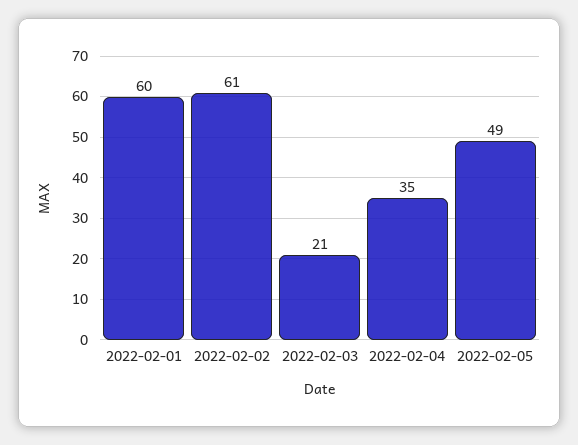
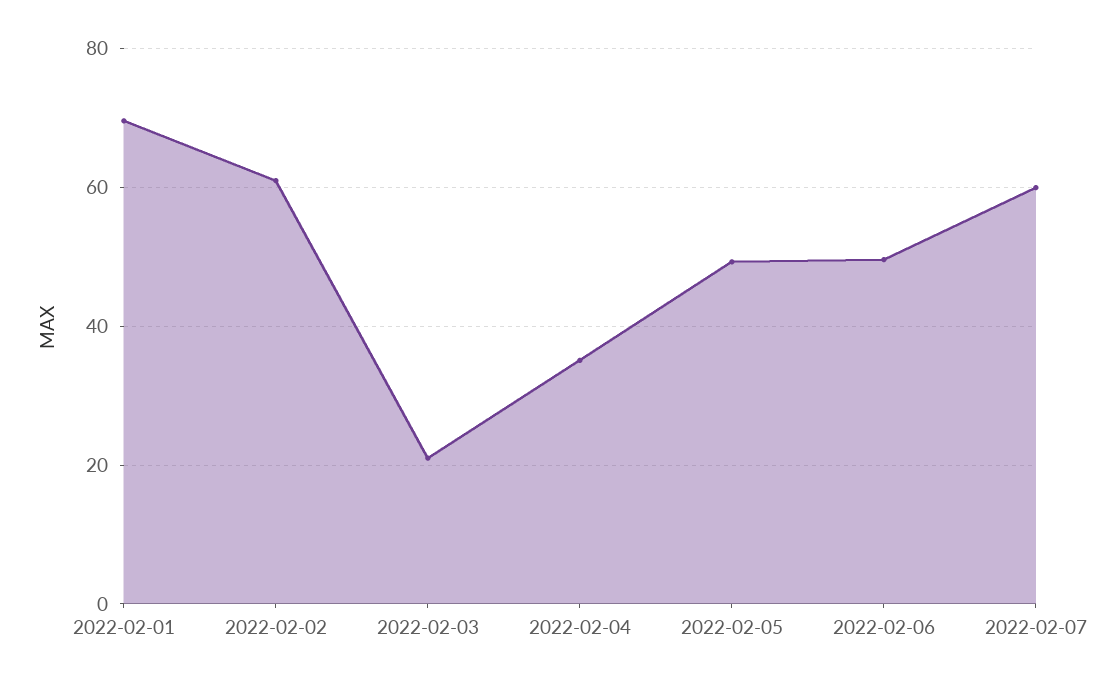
2022-02-01: 60 -> 70
2022-02-06: none -> 50
2022-02-07: none -> 60

